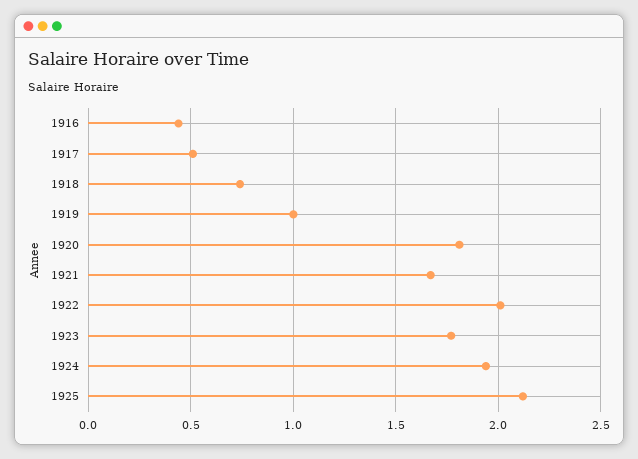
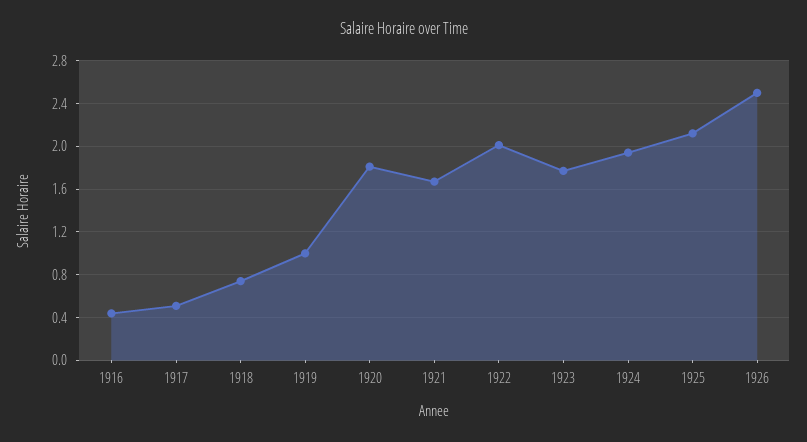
1926: none -> 2.5

